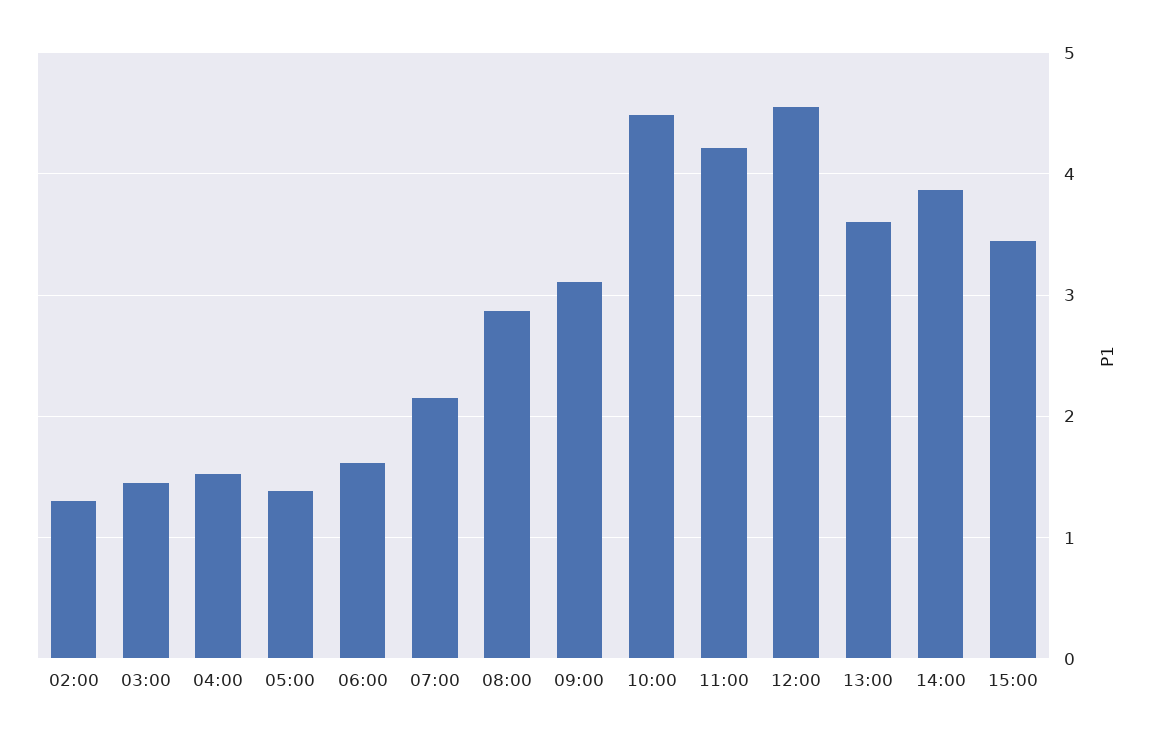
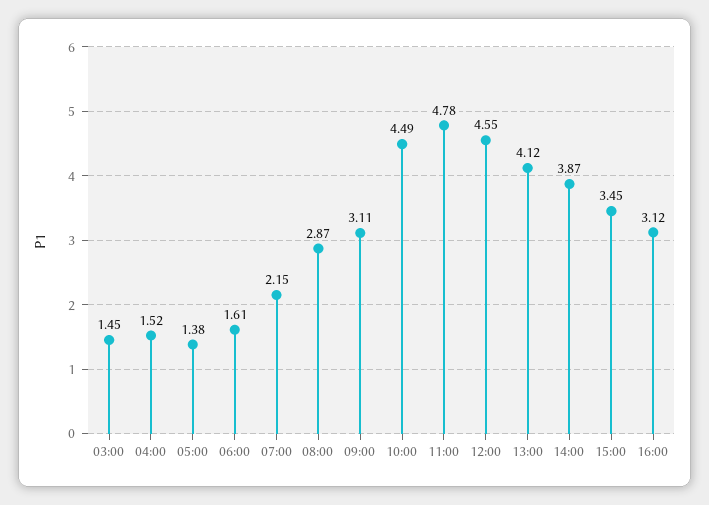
02:00: 1.3 -> none
11:00: 4.2 -> 4.78
13:00: 3.6 -> 4.12
16:00: none -> 3.12

